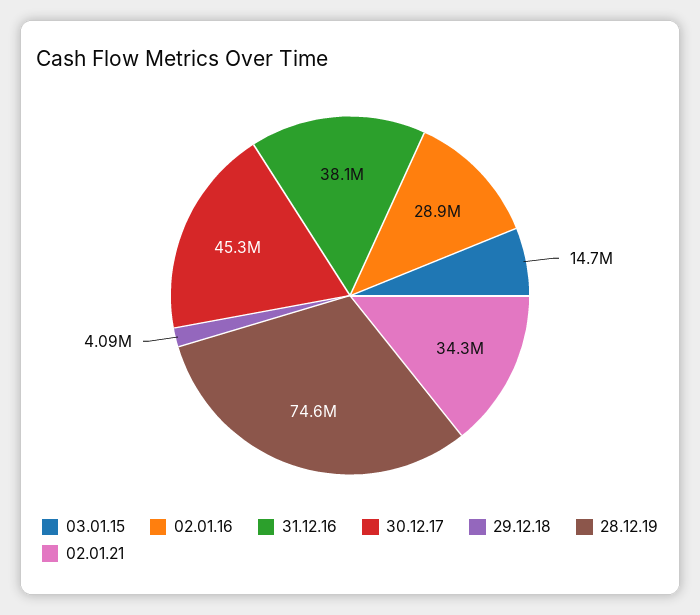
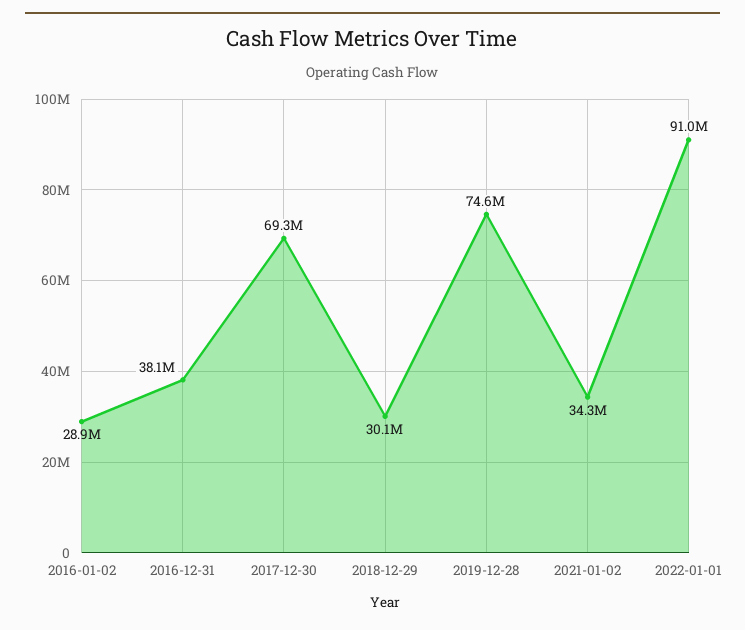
03.01.15: 14700000 -> none
30.12.17: 45300000 -> 69300000
29.12.18: 4090000 -> 30100000
2022-01-01: none -> 91000000

